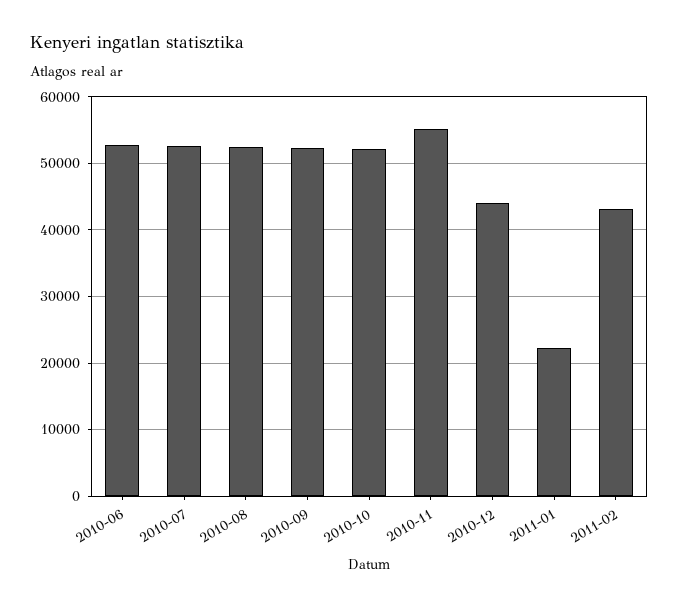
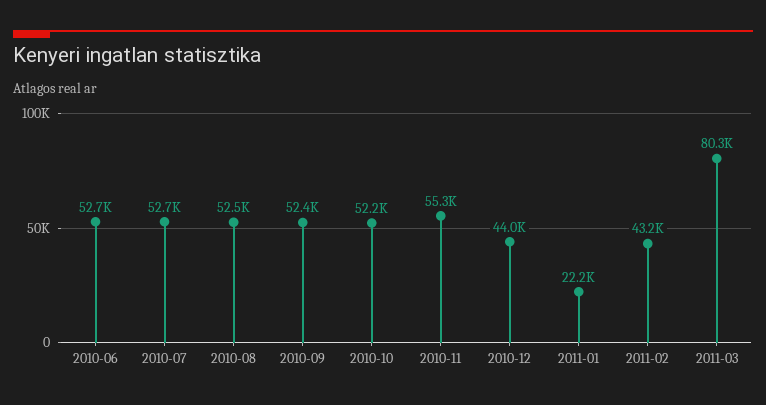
2011-03: none -> 80300

